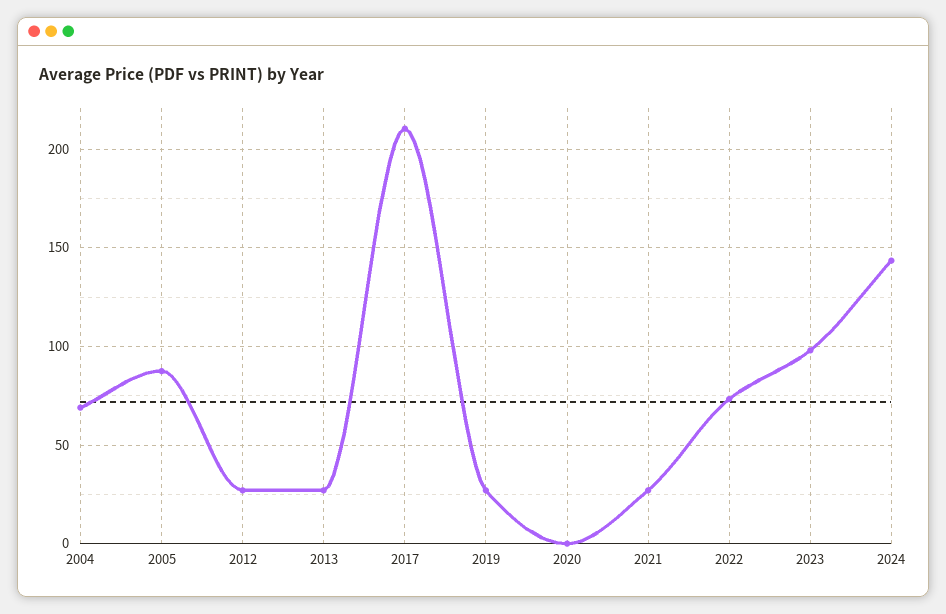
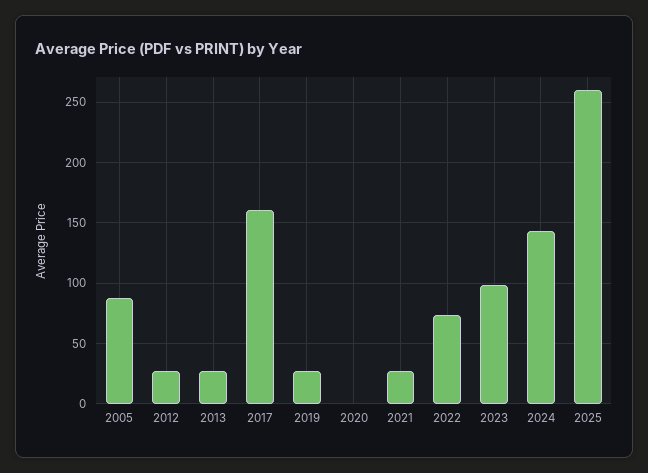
2004: 70 -> none
2017: 210 -> 160
2025: none -> 260

